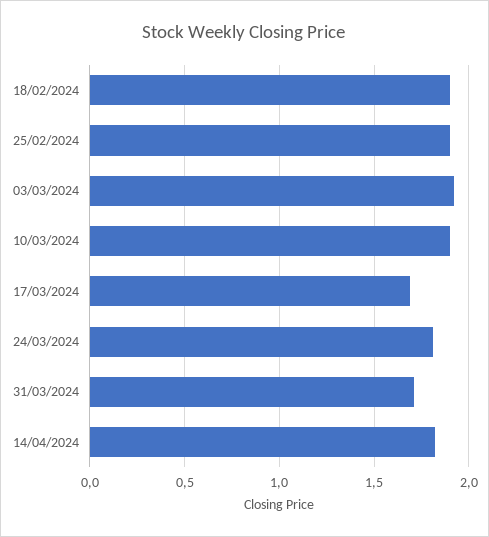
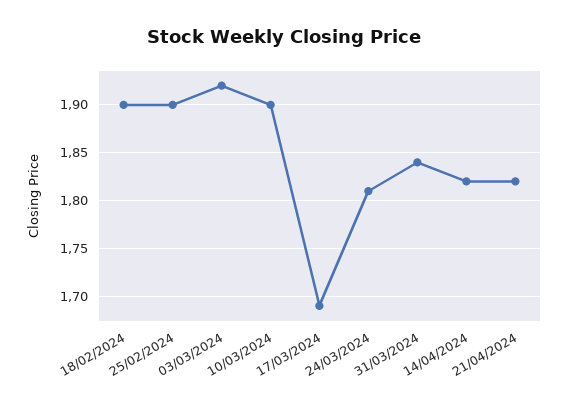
31/03/2024: 1.7 -> 1.84
21/04/2024: none -> 1.82

